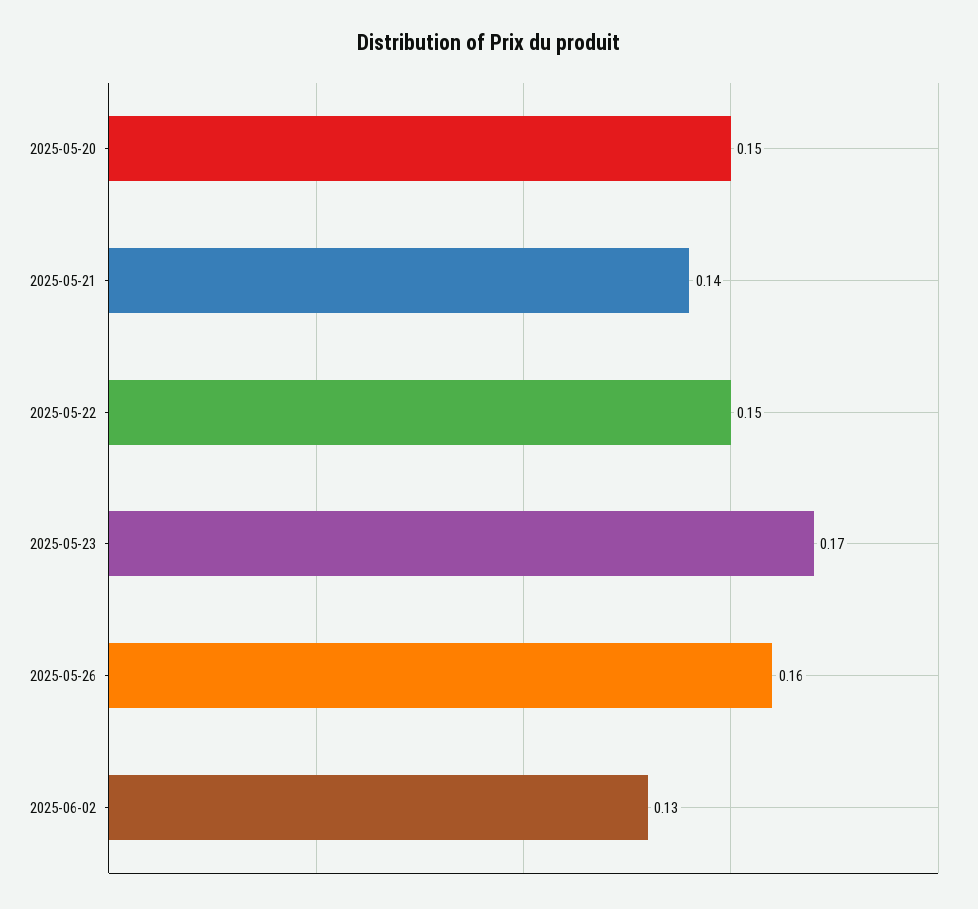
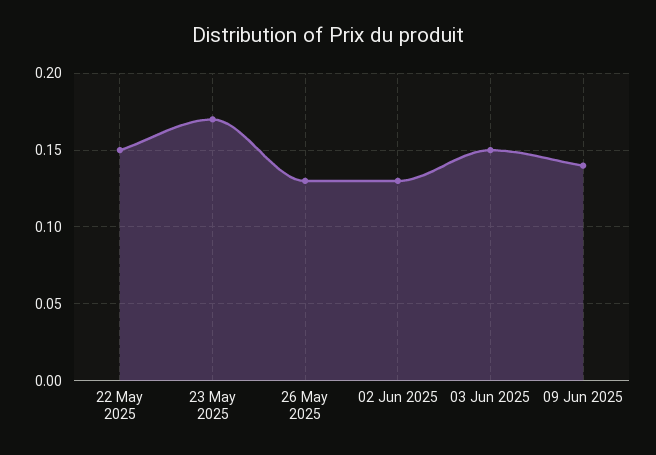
2025-05-20: 0.15 -> none
2025-05-21: 0.14 -> none
2025-05-26: 0.16 -> 0.13
03 Jun 2025: none -> 0.15
09 Jun 2025: none -> 0.14

